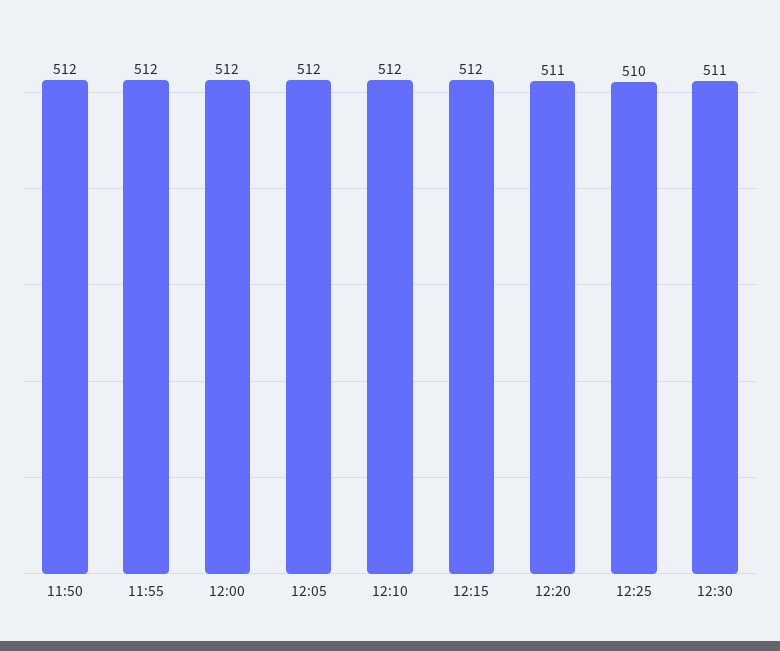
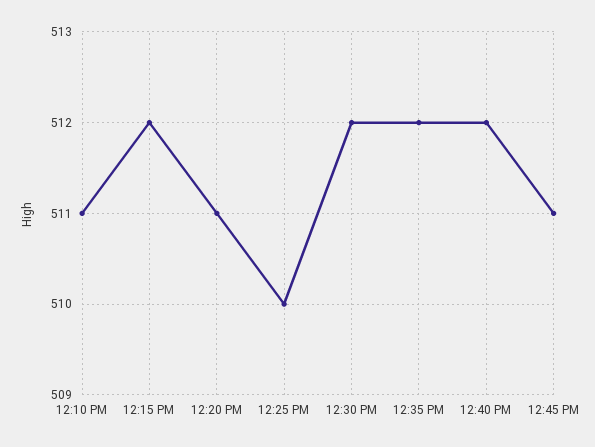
11:50: 512 -> none
11:55: 512 -> none
12:00: 512 -> none
12:05: 512 -> none
12:10: 512 -> 511
12:30: 511 -> 512
12:35 PM: none -> 512
12:40 PM: none -> 512
12:45 PM: none -> 511

